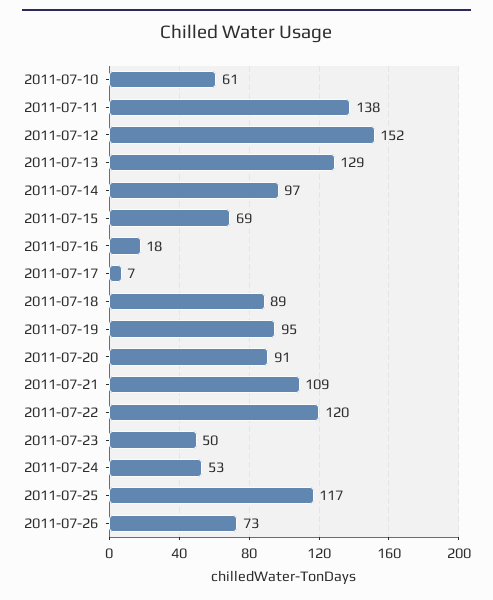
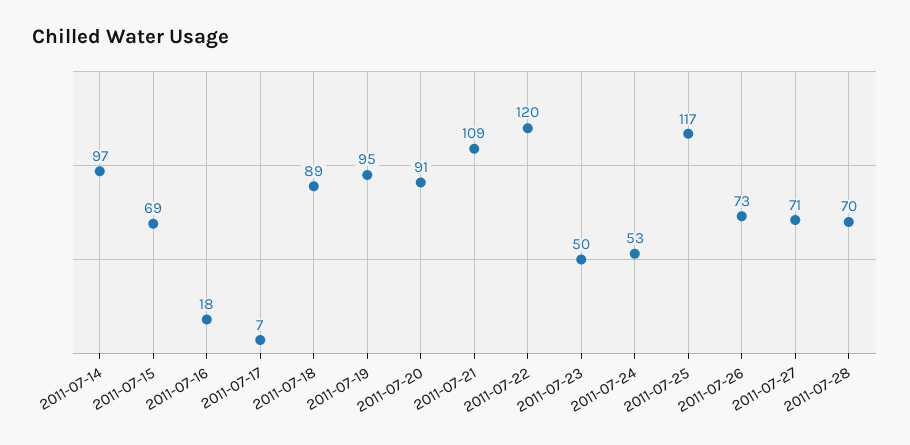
2011-07-10: 61 -> none
2011-07-11: 138 -> none
2011-07-12: 152 -> none
2011-07-13: 129 -> none
2011-07-27: none -> 71
2011-07-28: none -> 70

